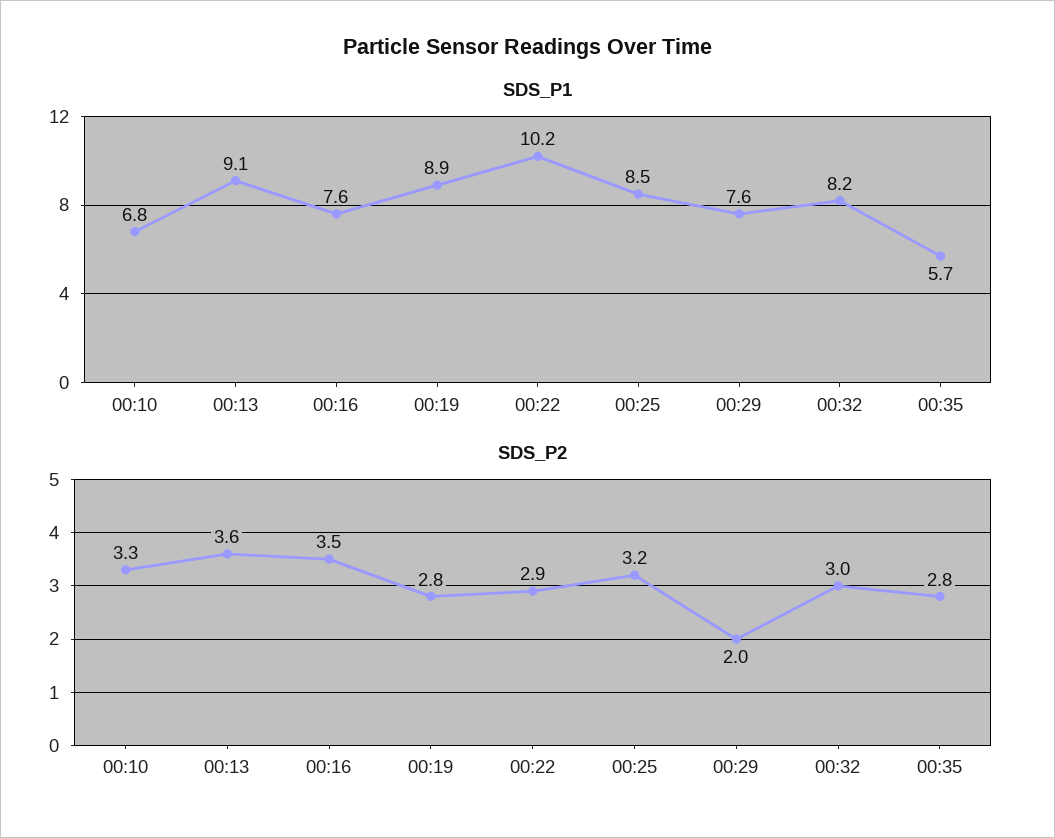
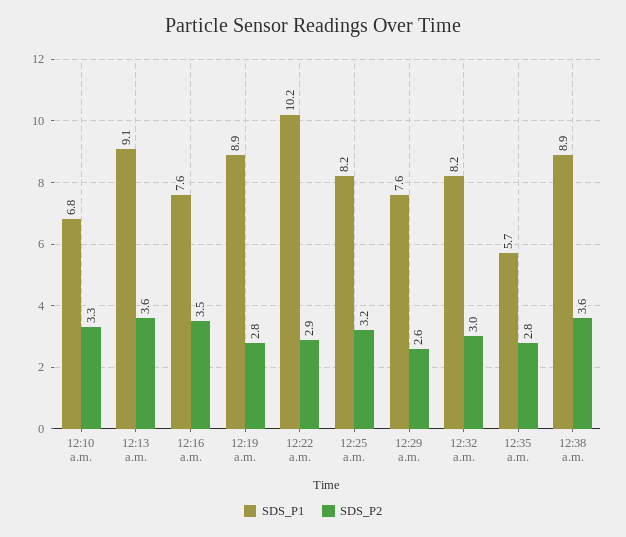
SDS_P1, 00:25: 8.5 -> 8.2
SDS_P2, 00:29: 2 -> 2.6
SDS_P1, 12:38 a.m.: none -> 8.9
SDS_P2, 12:38 a.m.: none -> 3.6

